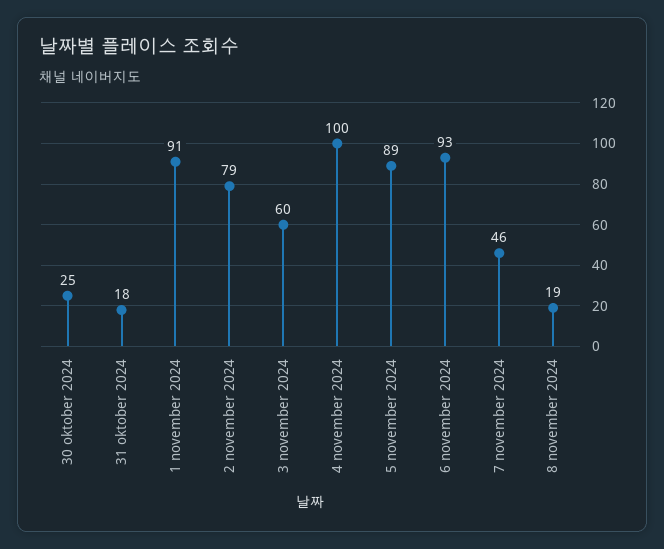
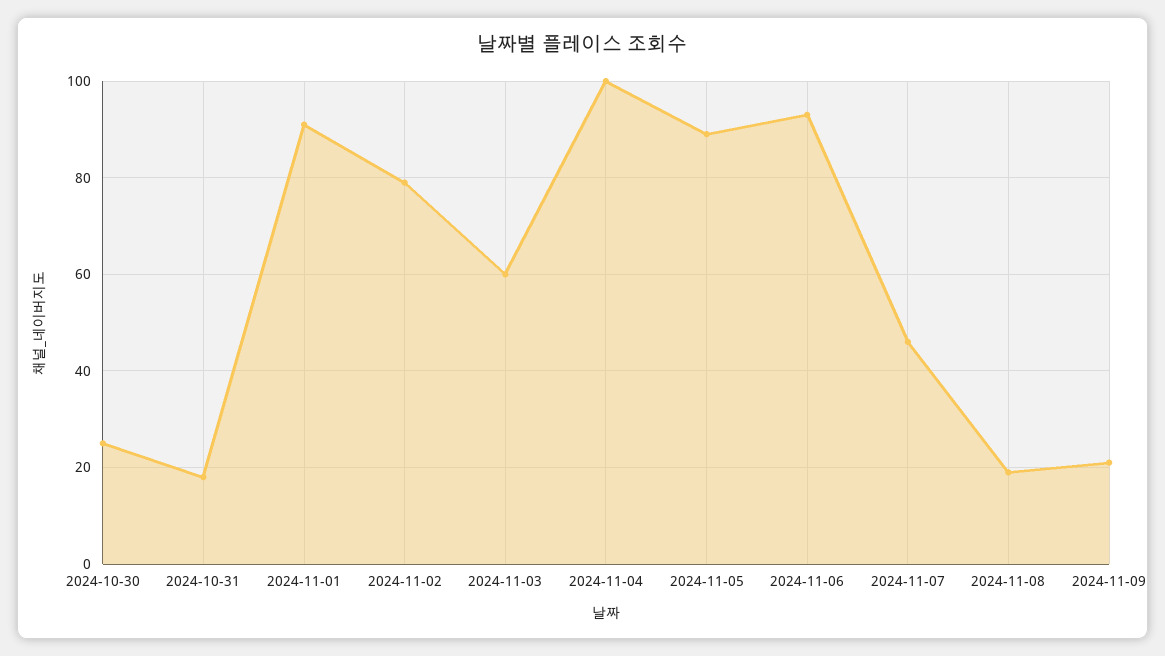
2024-11-09: none -> 20

